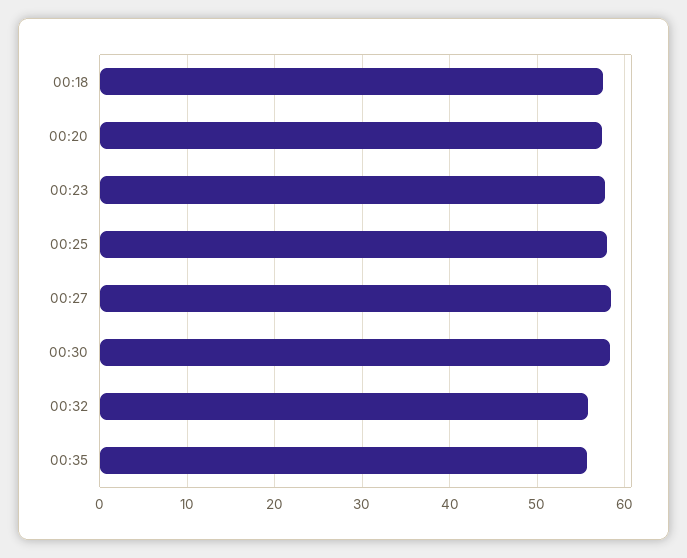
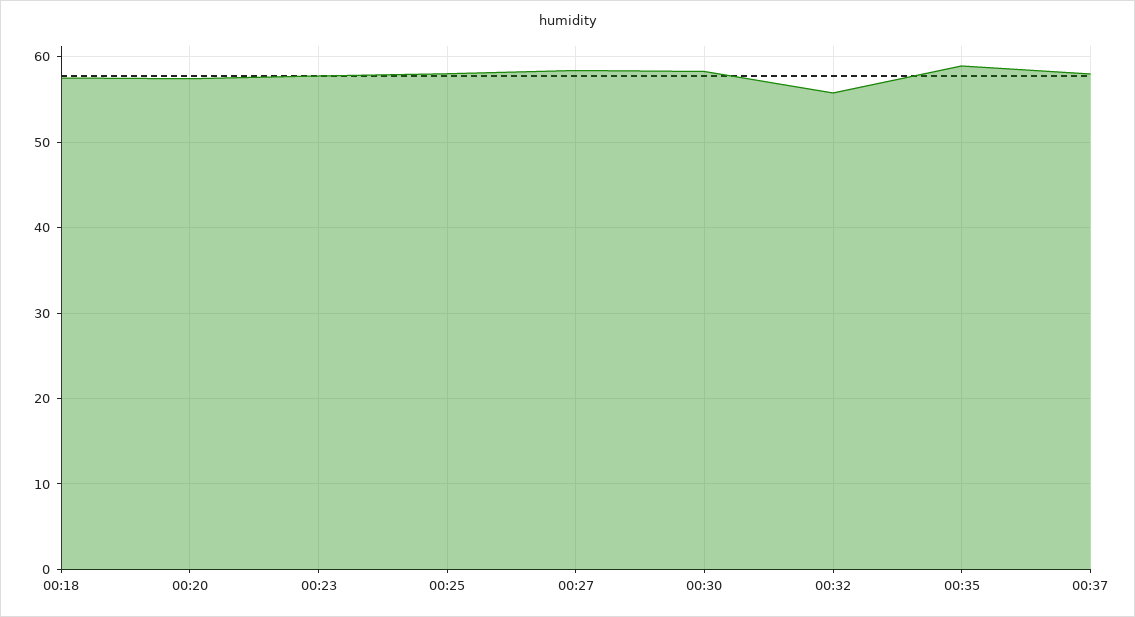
00:35: 56 -> 59
00:37: none -> 58

